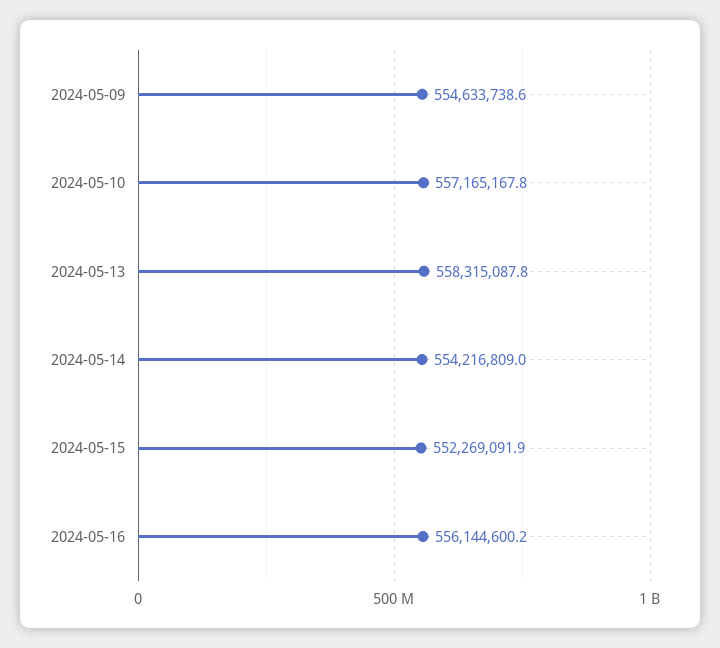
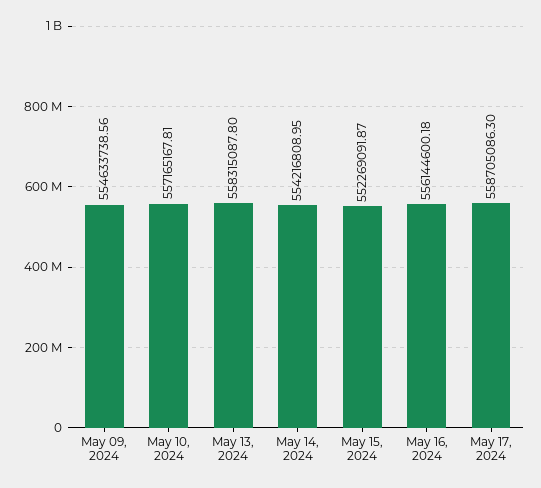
May 17, 2024: none -> 558705086.3

